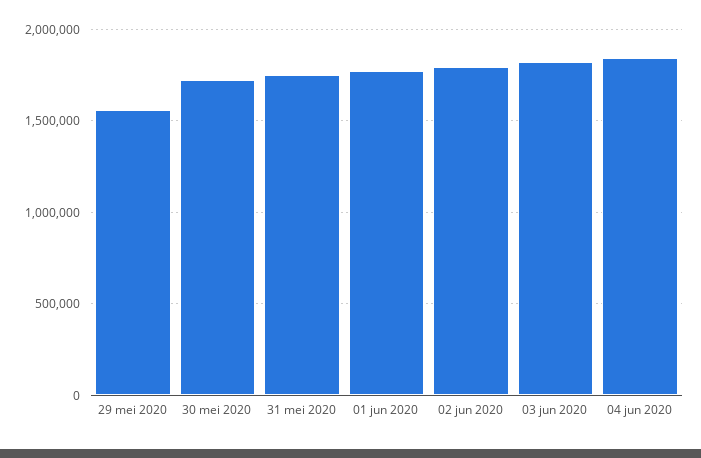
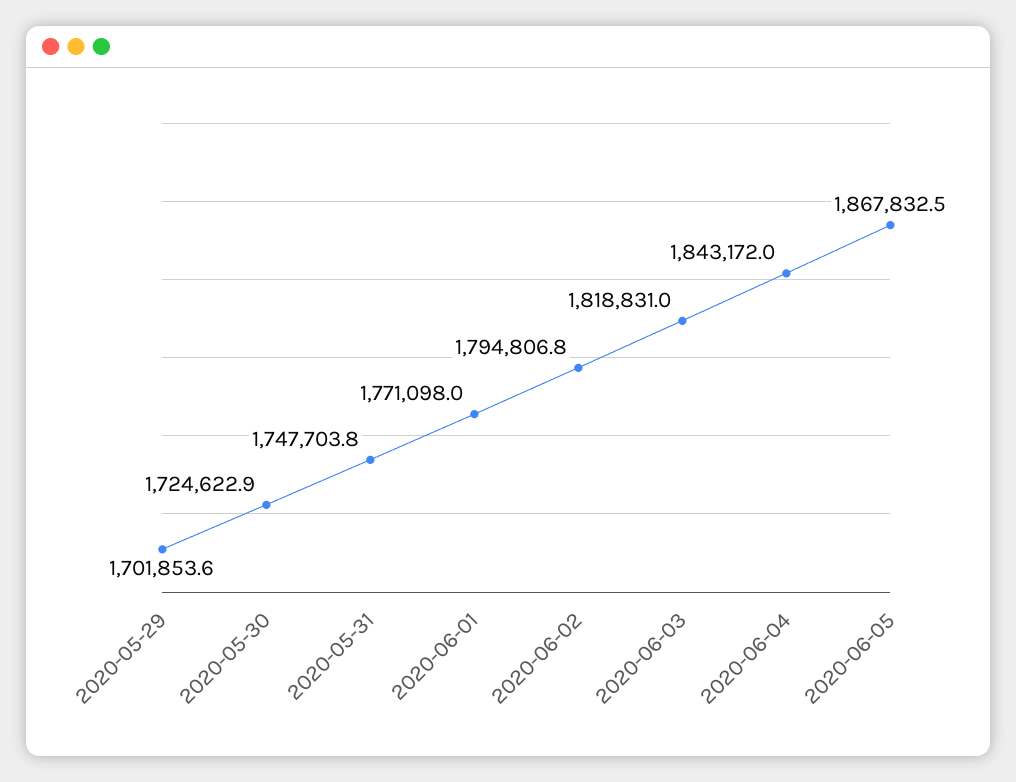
29 mei 2020: 1550000 -> 1701853.6
2020-06-05: none -> 1867832.5

